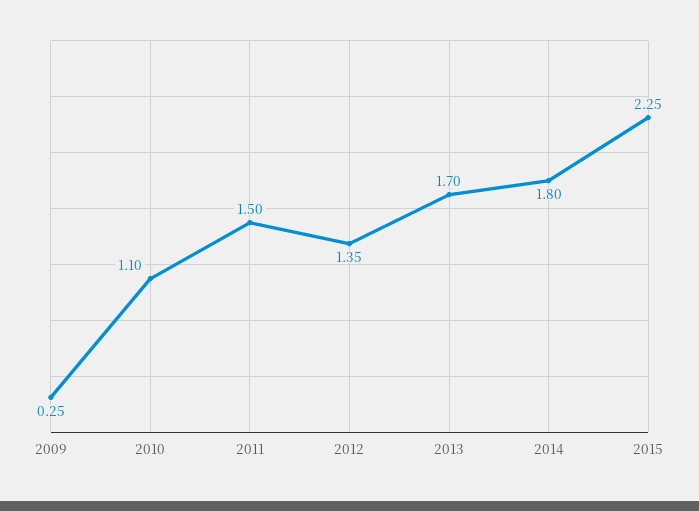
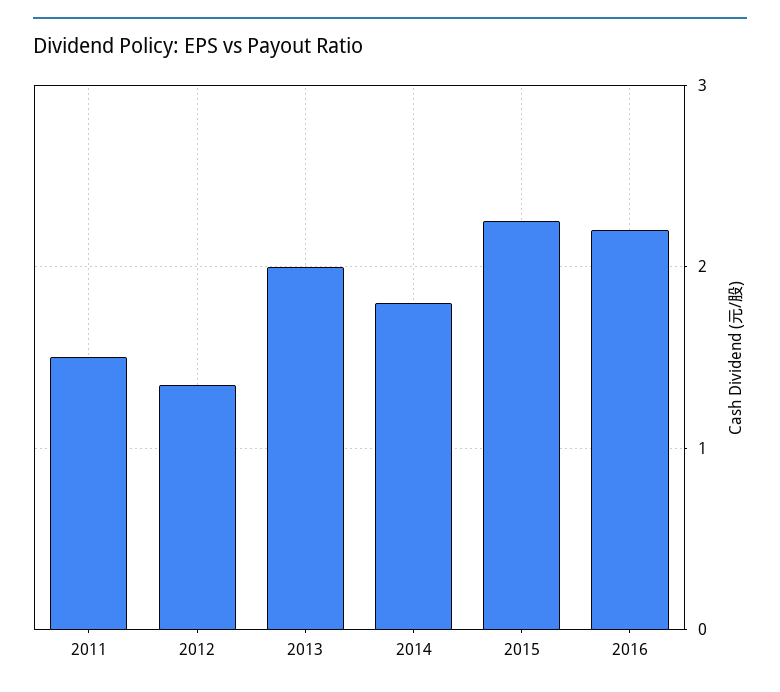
2009: 0.25 -> none
2010: 1.1 -> none
2013: 1.7 -> 2
2016: none -> 2.2

